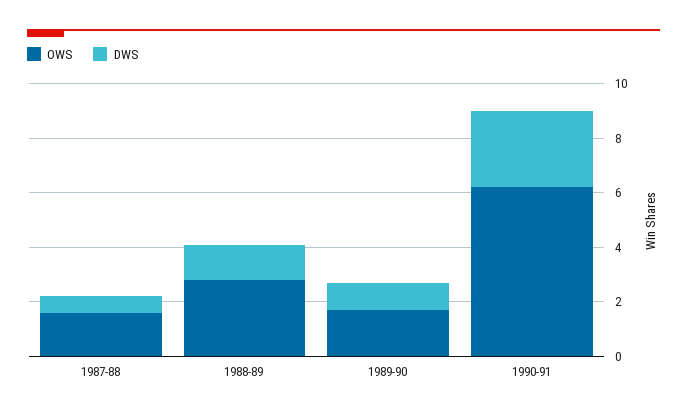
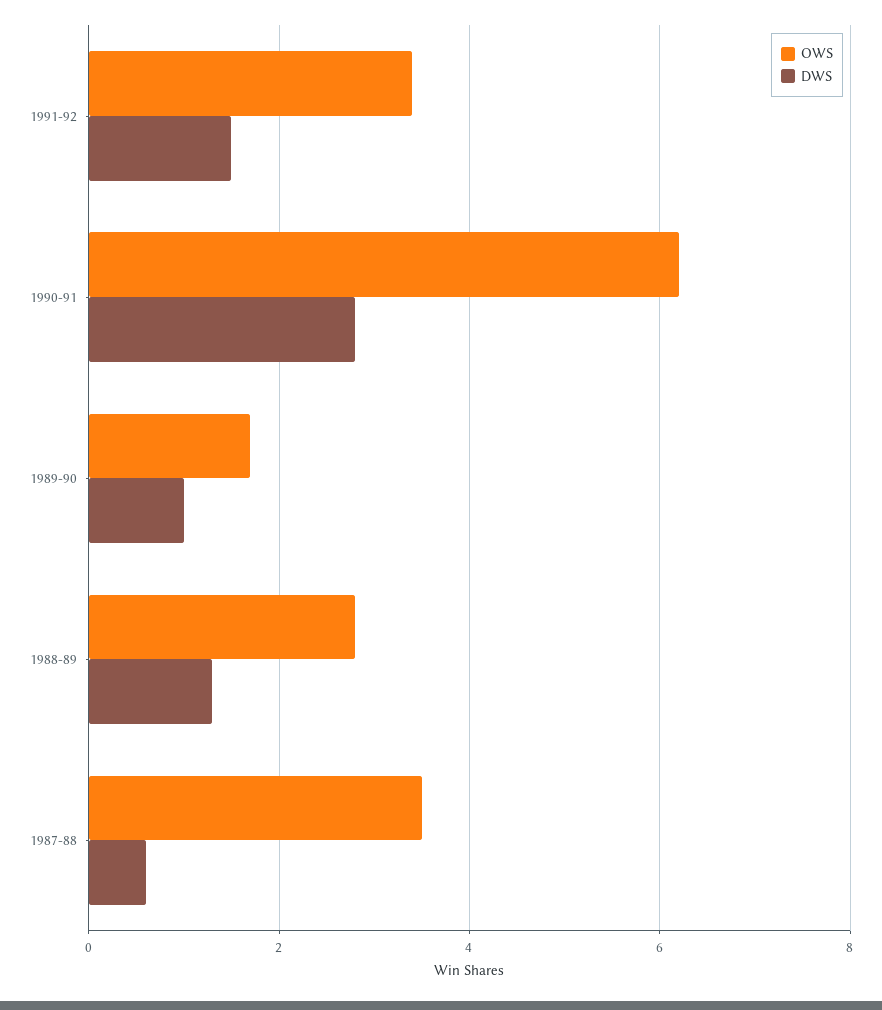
OWS, 1987-88: 1.5 -> 3.5
OWS, 1991-92: none -> 3.5
DWS, 1991-92: none -> 1.5

